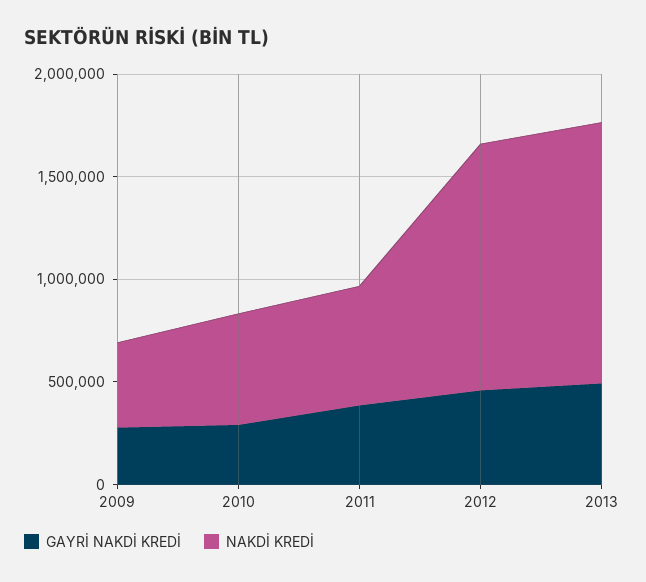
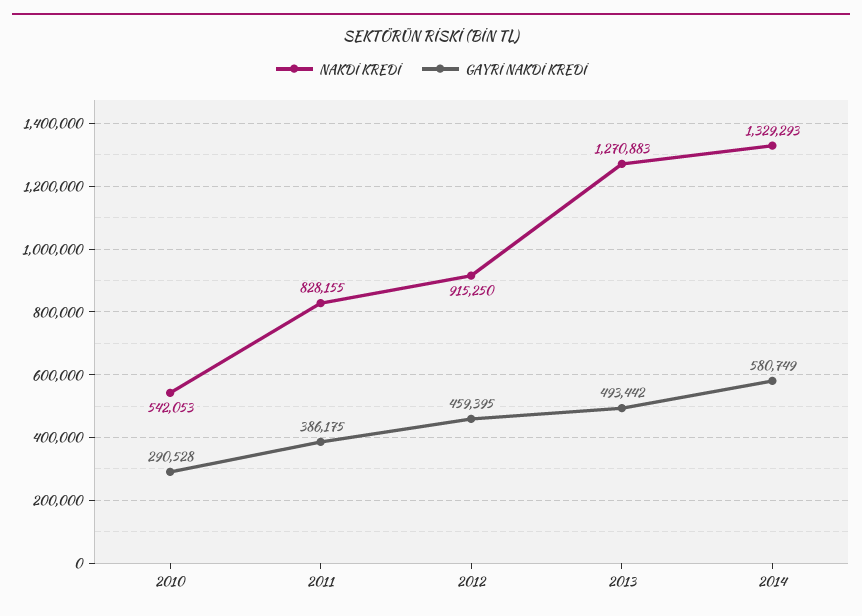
GAYRİ NAKDİ KREDİ, 2009: 300000 -> none
NAKDİ KREDİ, 2009: 400000 -> none
NAKDİ KREDİ, 2011: 600000 -> 828155
NAKDİ KREDİ, 2012: 1200000 -> 915250
NAKDİ KREDİ, 2014: none -> 1329293
GAYRİ NAKDİ KREDİ, 2014: none -> 580749

